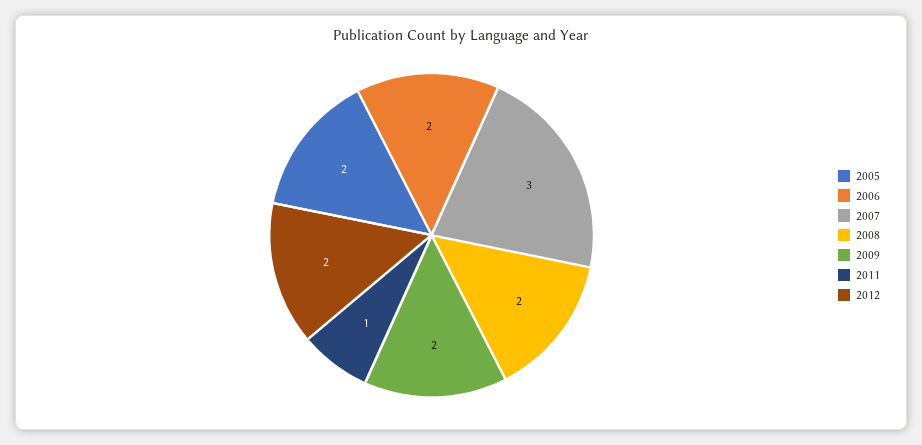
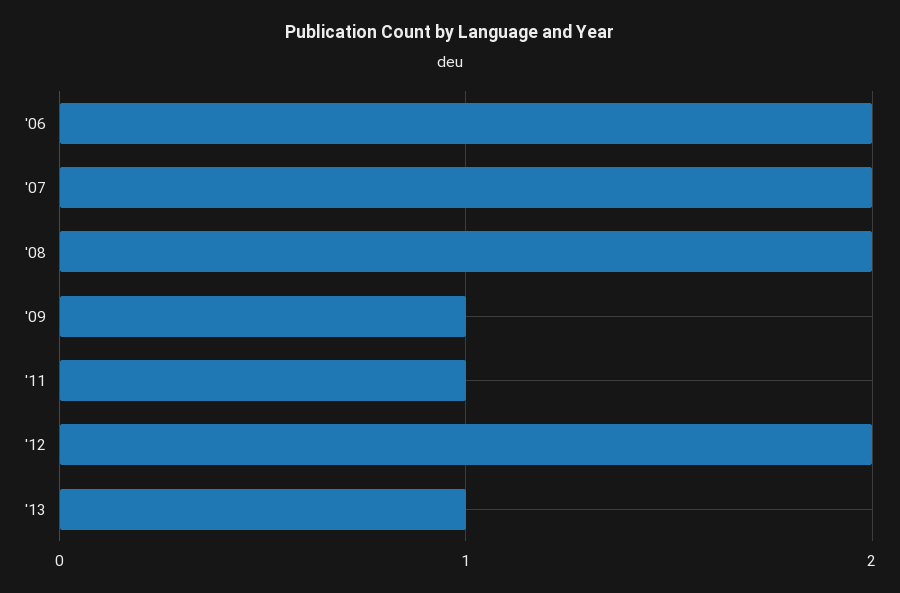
2005: 2 -> none
2007: 3 -> 2
2009: 2 -> 1
'13: none -> 1

